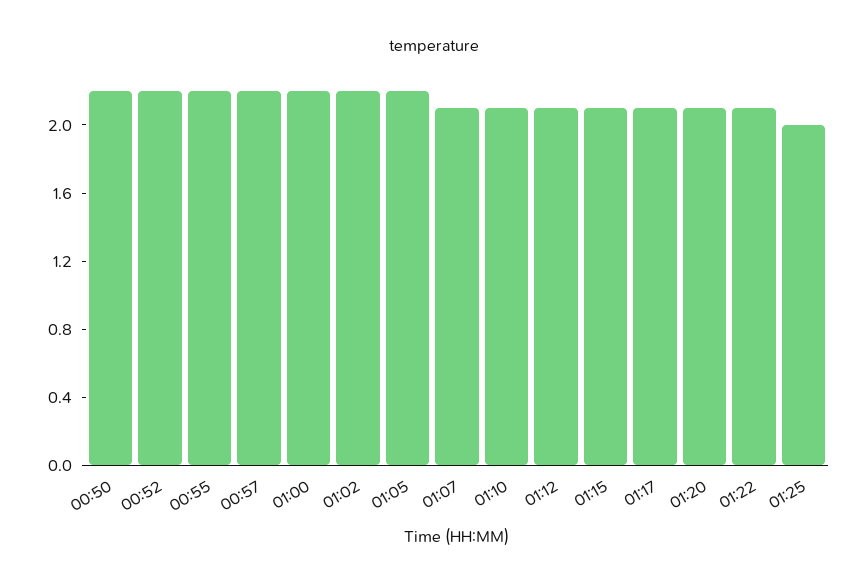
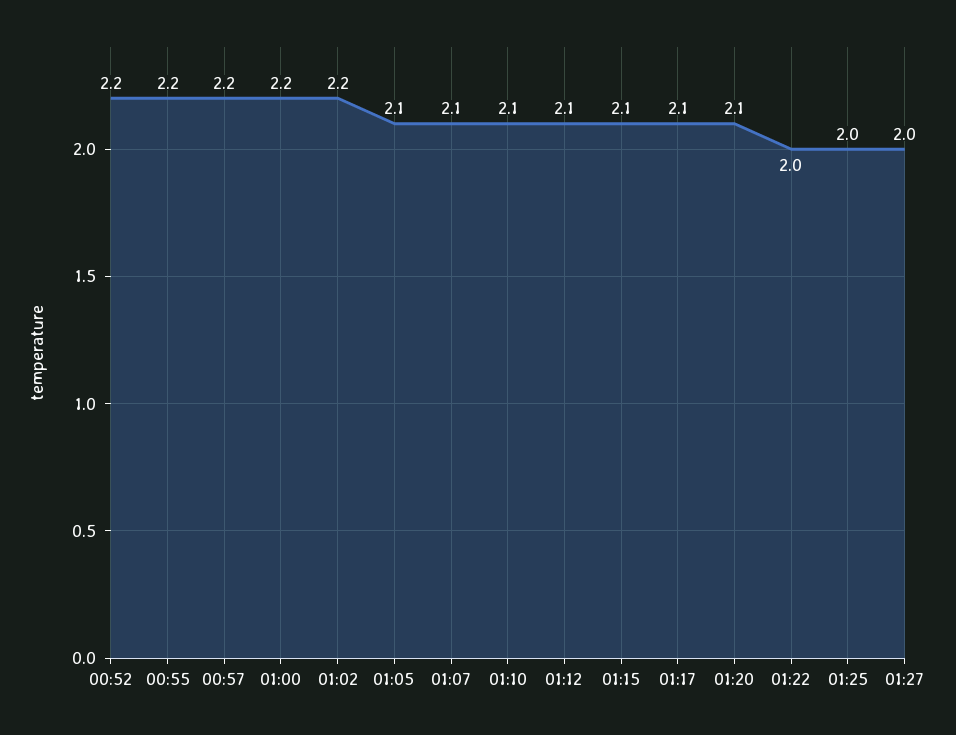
00:50: 2.2 -> none
01:05: 2.2 -> 2.1
01:22: 2.1 -> 2
01:27: none -> 2

